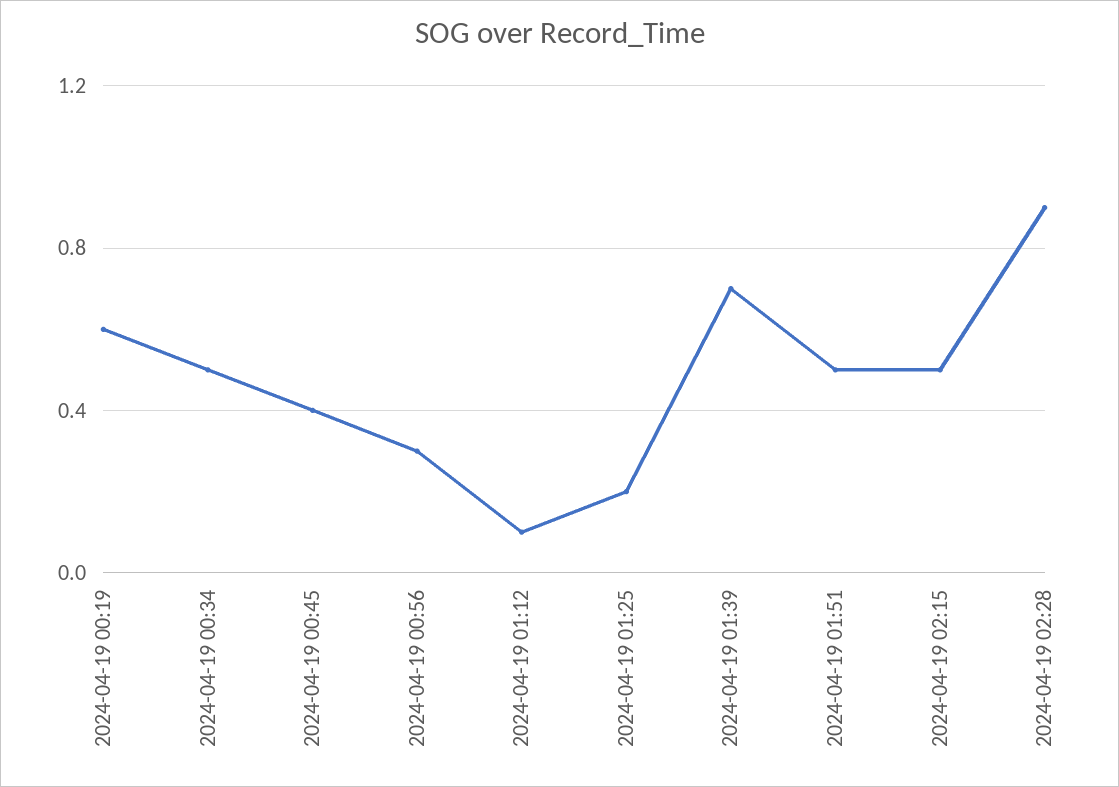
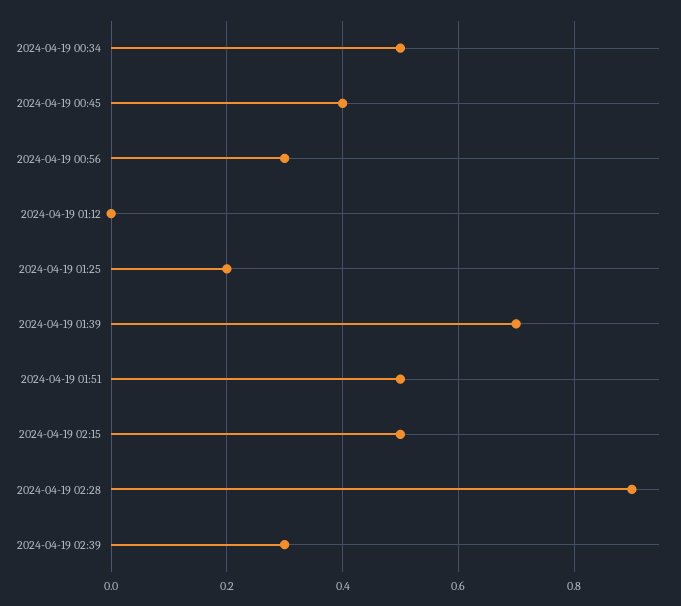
2024-04-19 00:19: 0.6 -> none
2024-04-19 01:12: 0.1 -> 0
2024-04-19 02:39: none -> 0.3

